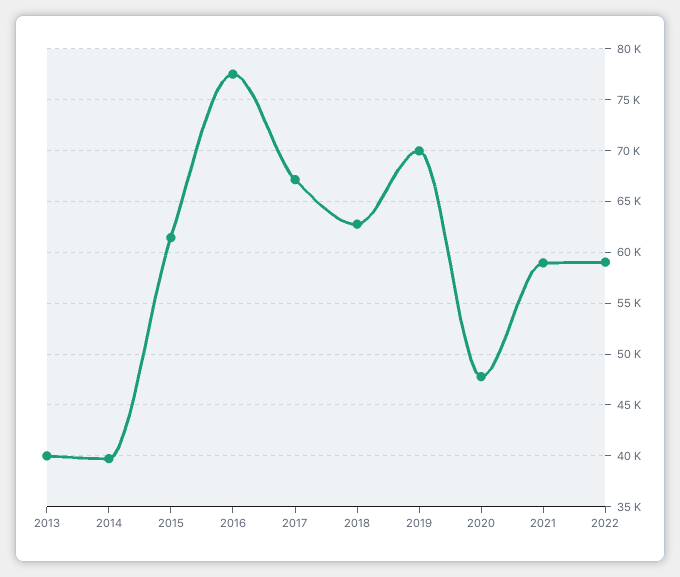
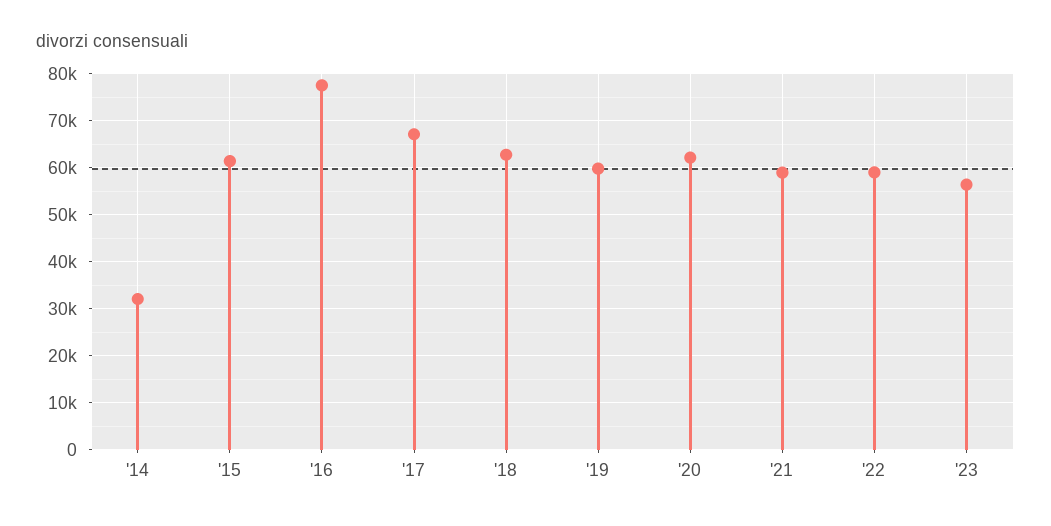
2013: 40000 -> none
2014: 40000 -> 32000
2019: 70000 -> 60000
2020: 48000 -> 62000
'23: none -> 56000

